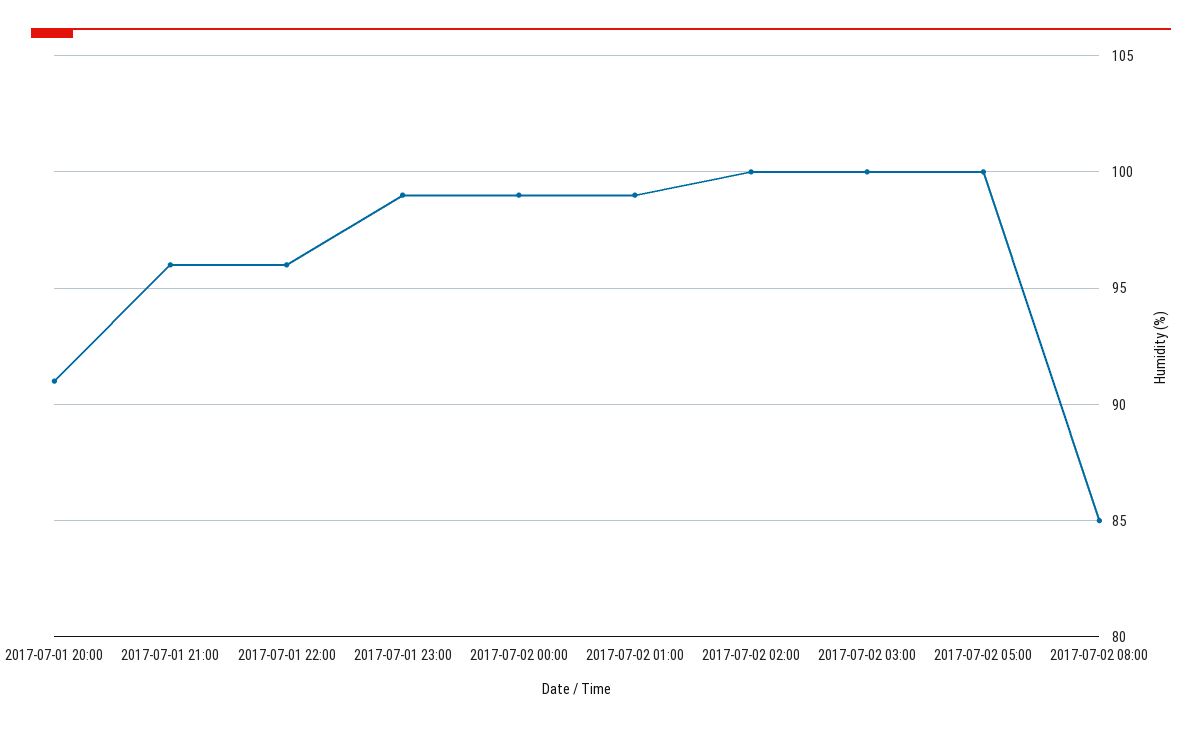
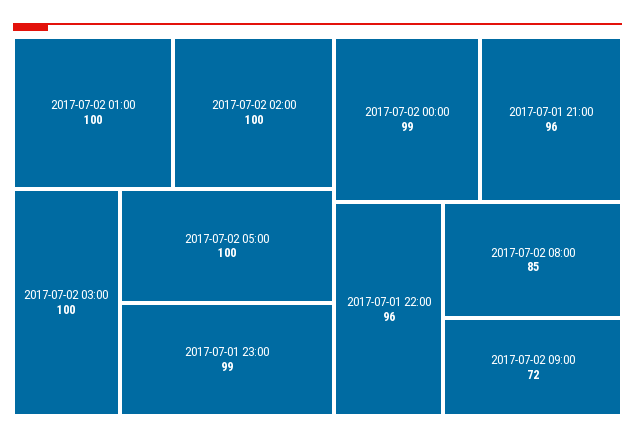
2017-07-01 20:00: 91 -> none
2017-07-02 01:00: 99 -> 100
2017-07-02 09:00: none -> 72

